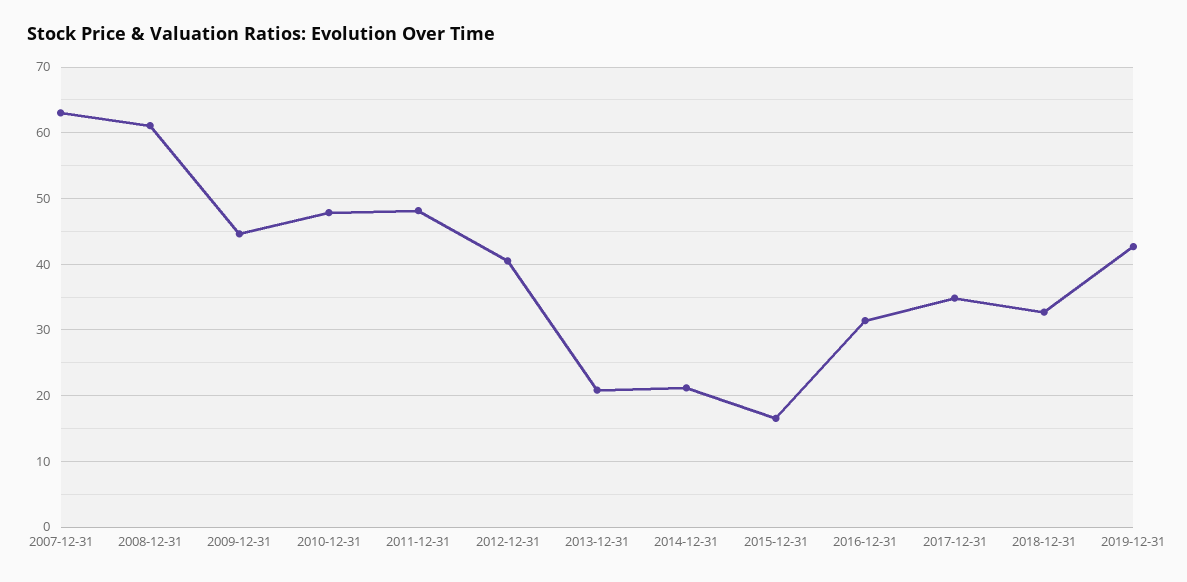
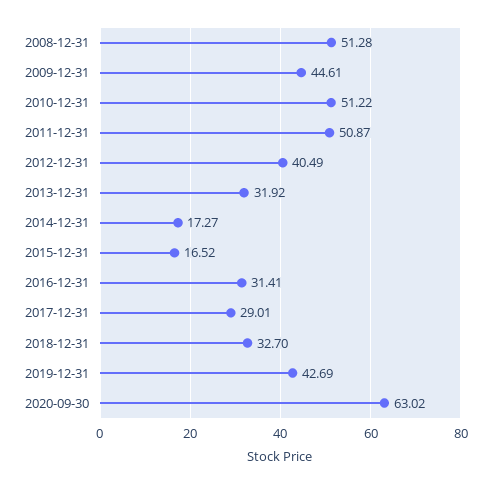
2007-12-31: 63 -> none
2008-12-31: 61 -> 51.28
2010-12-31: 48 -> 51.22
2011-12-31: 48 -> 50.87
2013-12-31: 21 -> 31.92
2014-12-31: 21 -> 17.27
2017-12-31: 35 -> 29.01
2020-09-30: none -> 63.02

